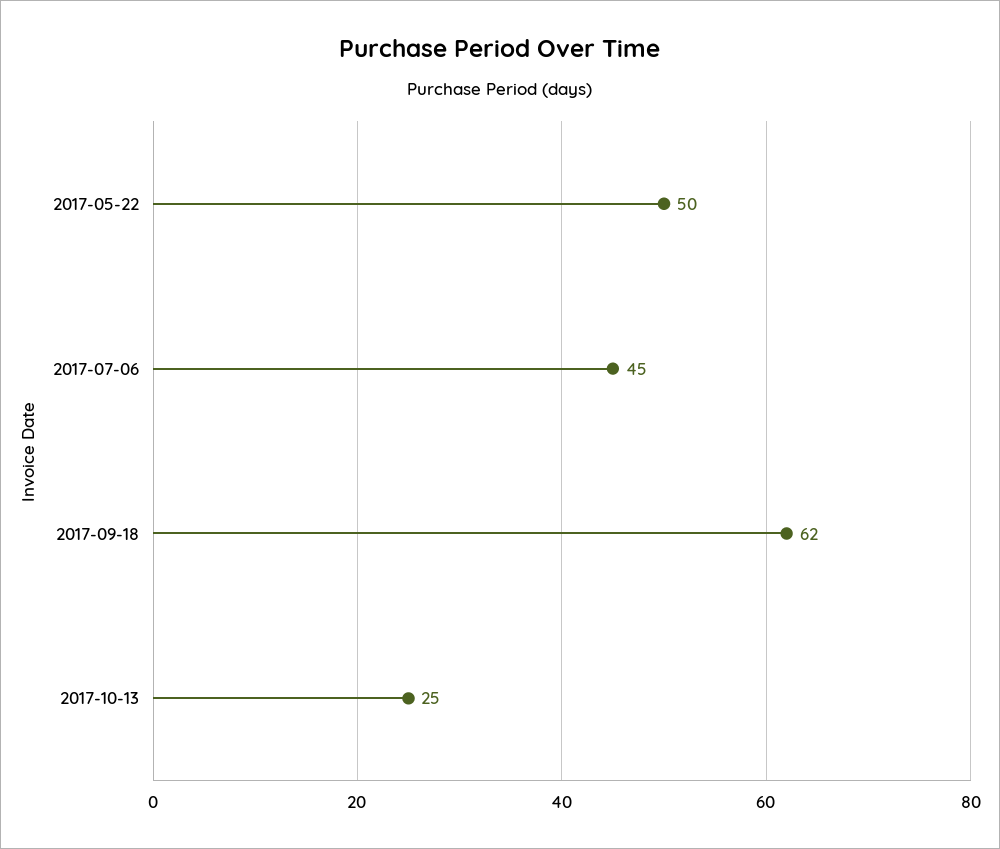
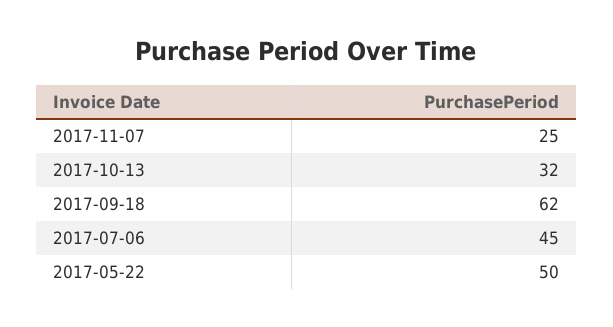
2017-10-13: 25 -> 32
2017-11-07: none -> 25

